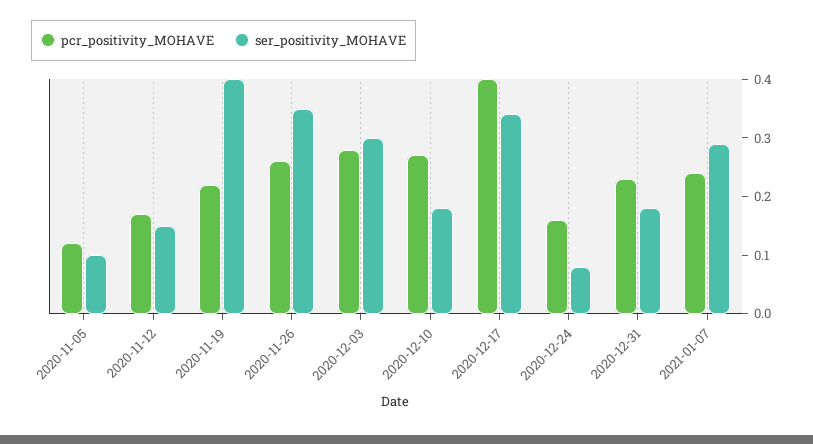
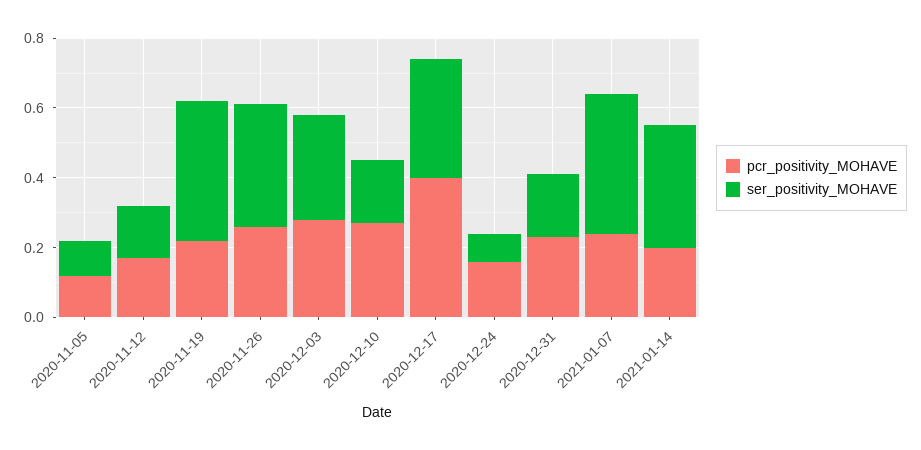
ser_positivity_MOHAVE, 2021-01-07: 0.3 -> 0.4
pcr_positivity_MOHAVE, 2021-01-14: none -> 0.2
ser_positivity_MOHAVE, 2021-01-14: none -> 0.35

